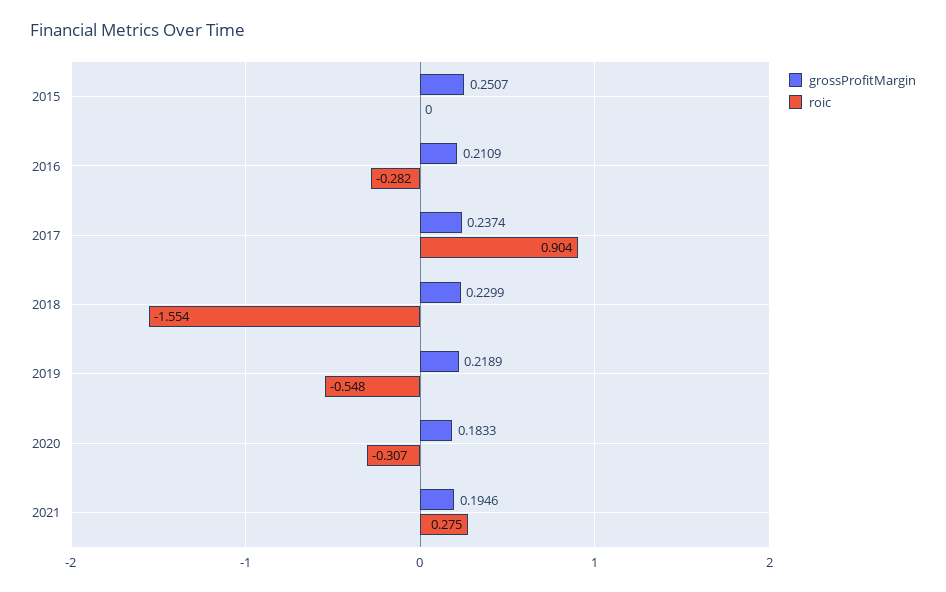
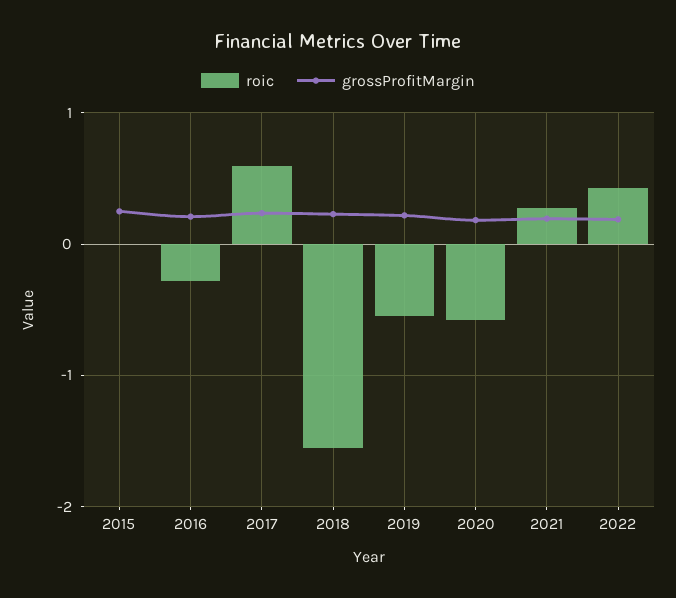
roic, 2017: 0.904 -> 0.6
roic, 2020: -0.307 -> -0.6
roic, 2022: none -> 0.4
grossProfitMargin, 2022: none -> 0.2

